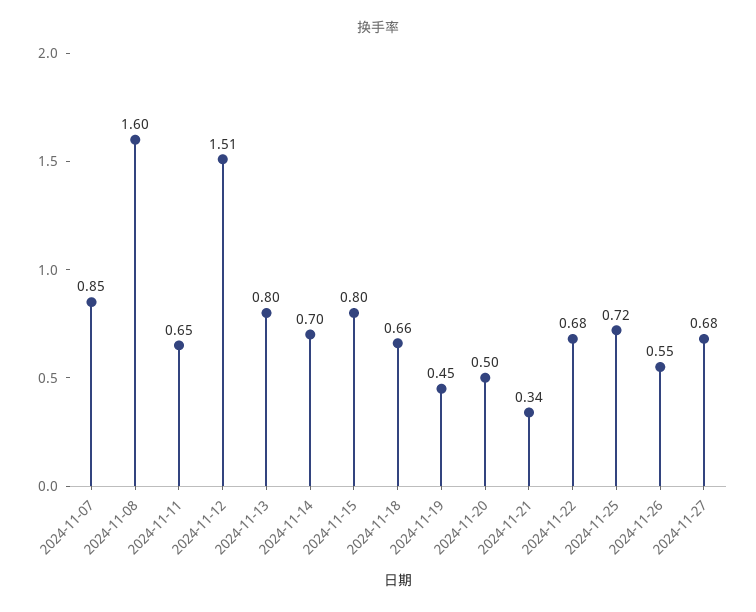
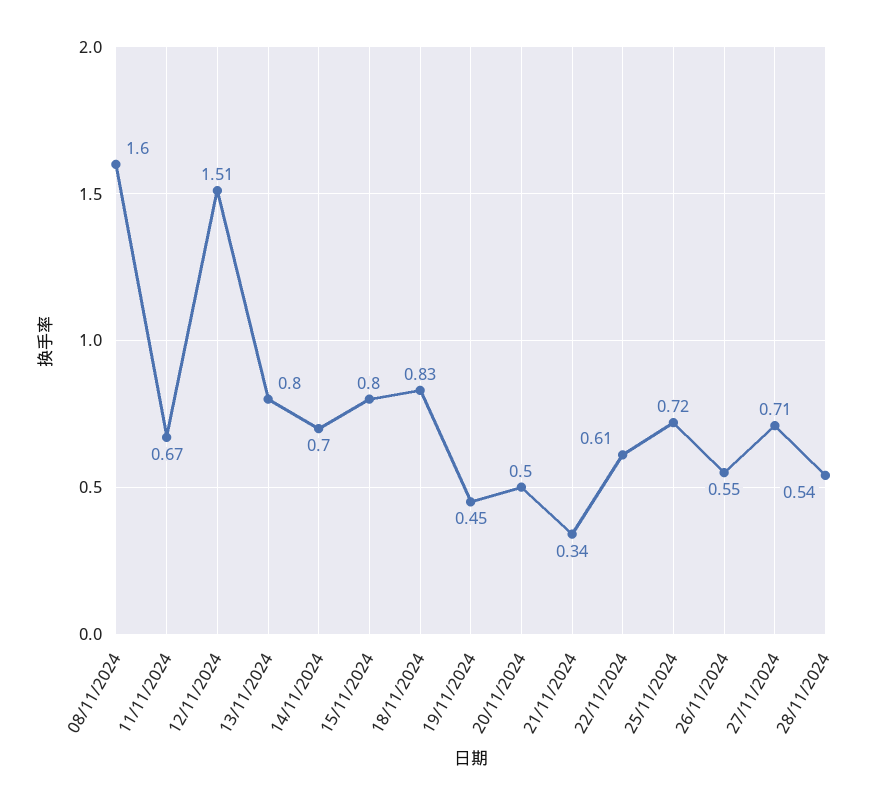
2024-11-07: 0.85 -> none
2024-11-11: 0.65 -> 0.67
2024-11-18: 0.66 -> 0.83
2024-11-22: 0.68 -> 0.61
2024-11-27: 0.68 -> 0.71
28/11/2024: none -> 0.54

